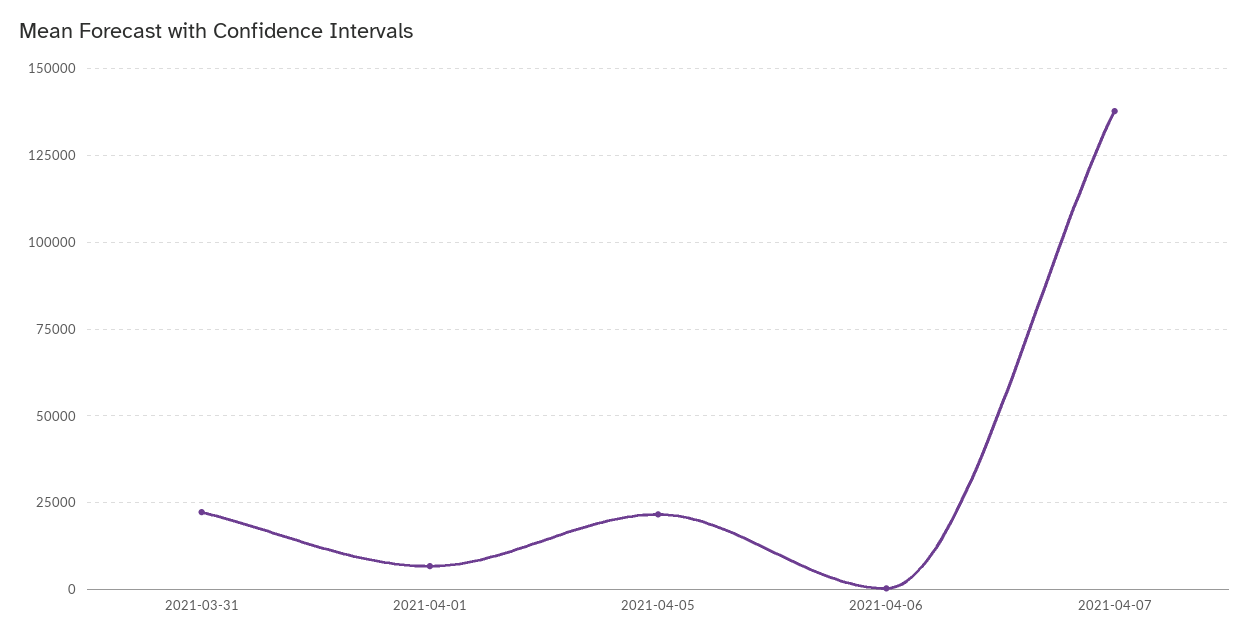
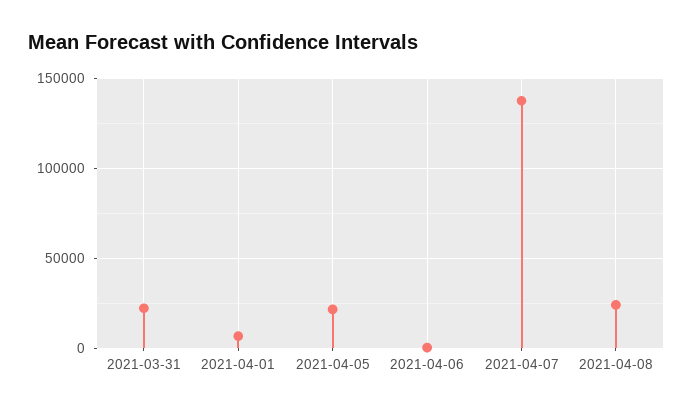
2021-04-08: none -> 25000

